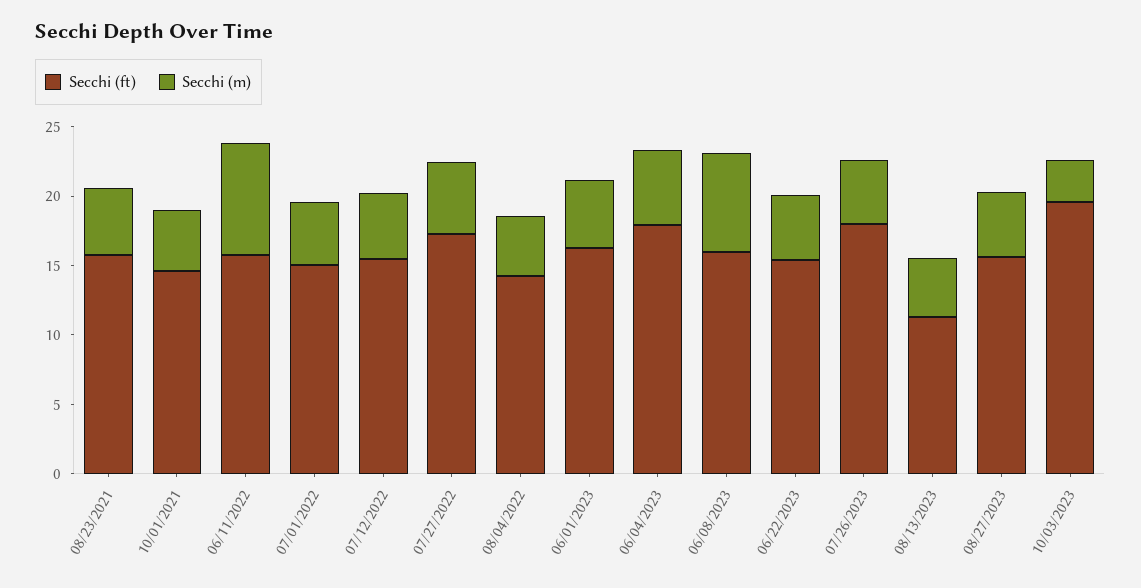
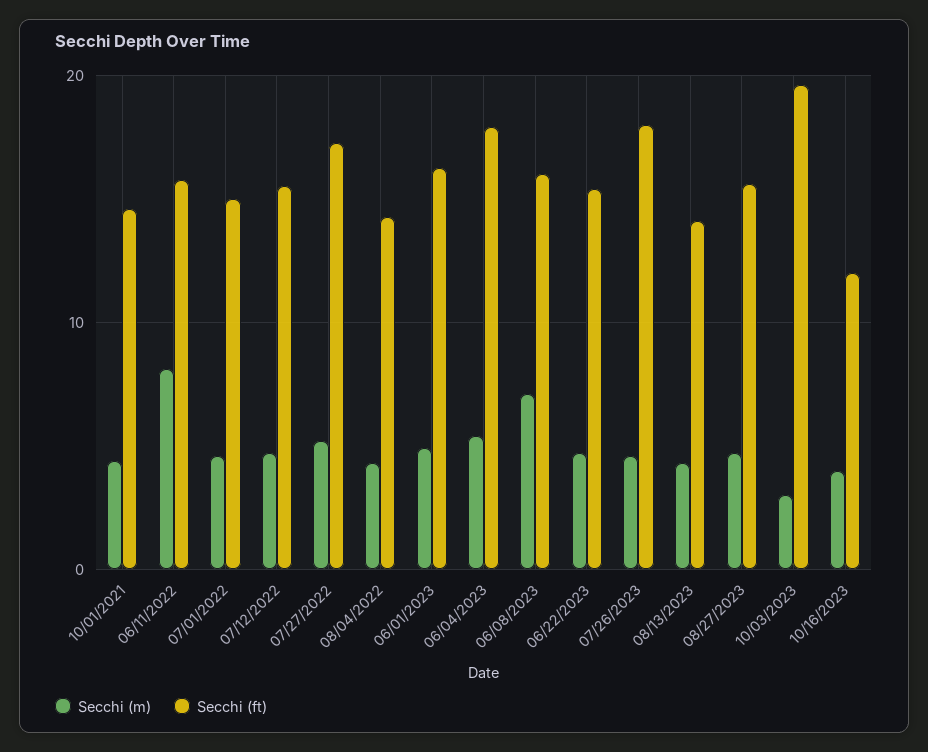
Secchi (ft), 08/23/2021: 16 -> none
Secchi (m), 08/23/2021: 5 -> none
Secchi (ft), 08/13/2023: 11 -> 14
Secchi (m), 10/16/2023: none -> 4
Secchi (ft), 10/16/2023: none -> 12

